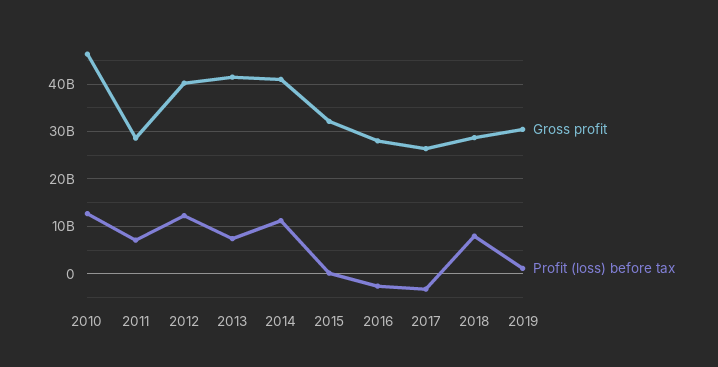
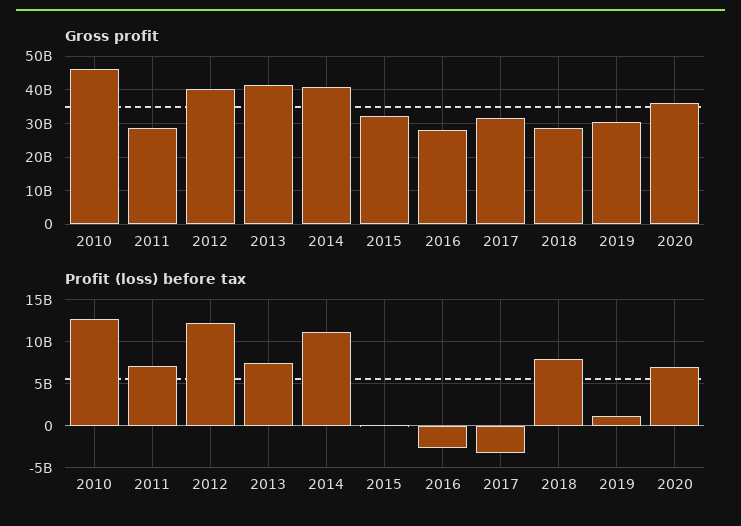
Gross profit, 2017: 26000000000 -> 32000000000
Gross profit, 2020: none -> 36000000000
Profit (loss) before tax, 2020: none -> 7000000000

